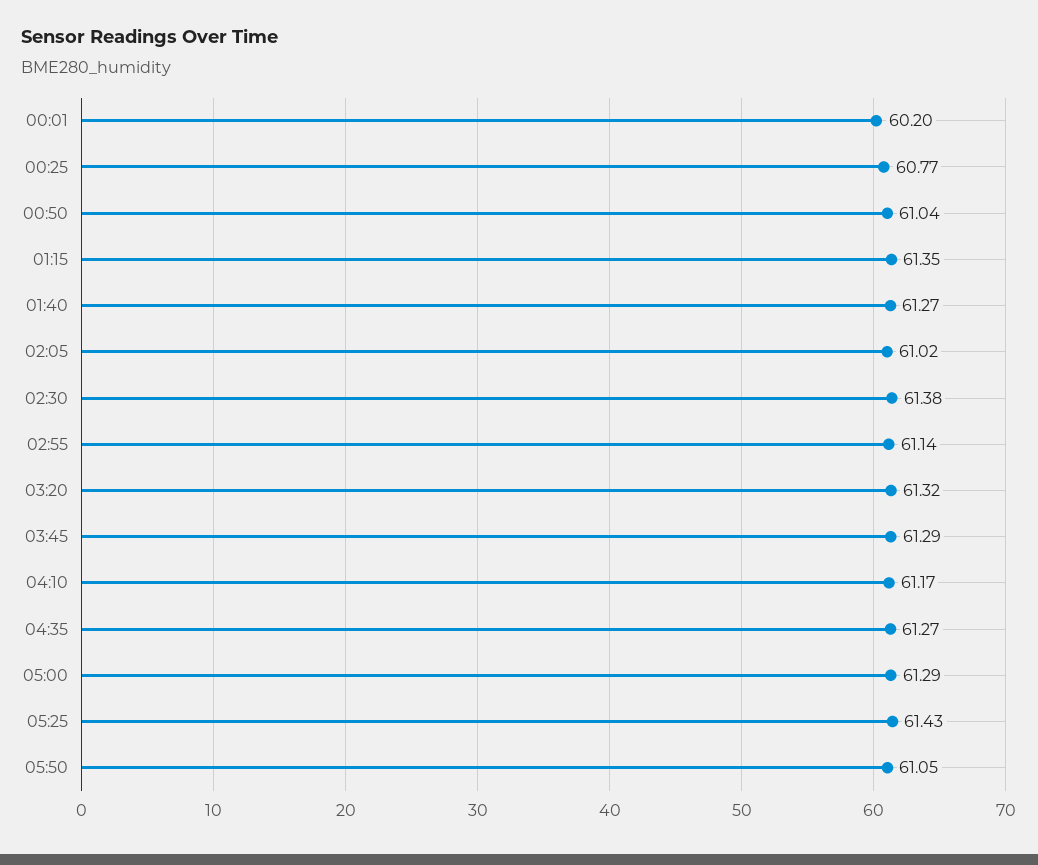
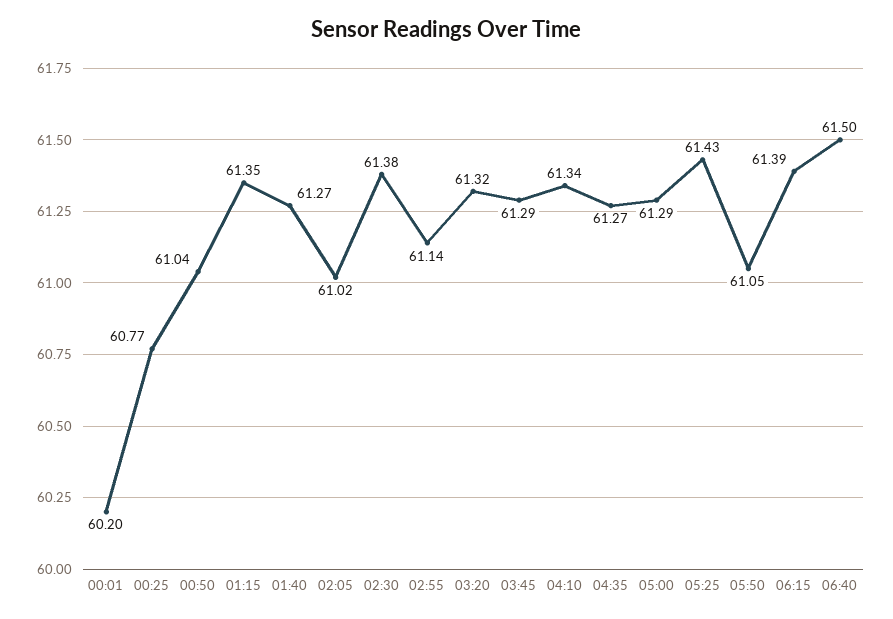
04:10: 61.17 -> 61.34
06:15: none -> 61.39
06:40: none -> 61.5

